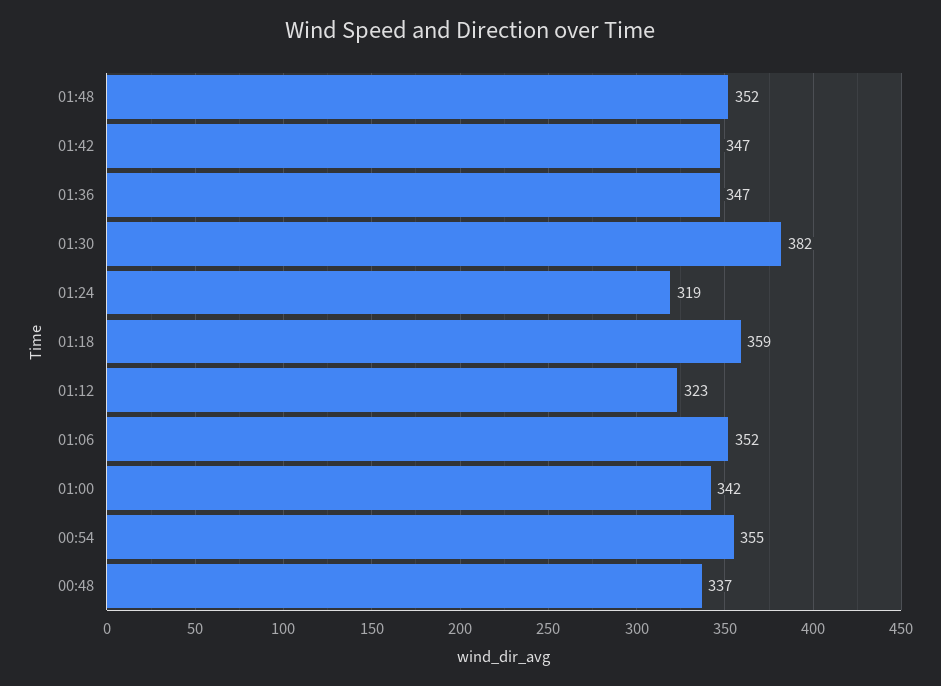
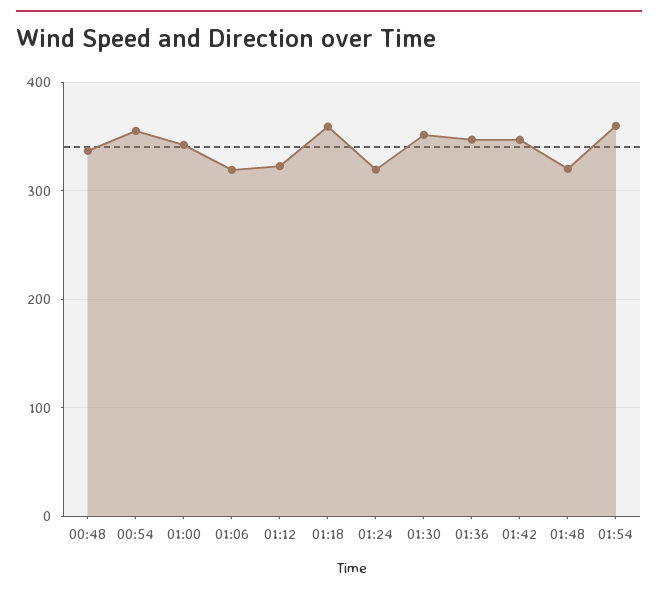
01:48: 352 -> 320
01:30: 382 -> 350
01:06: 352 -> 320
01:54: none -> 360

